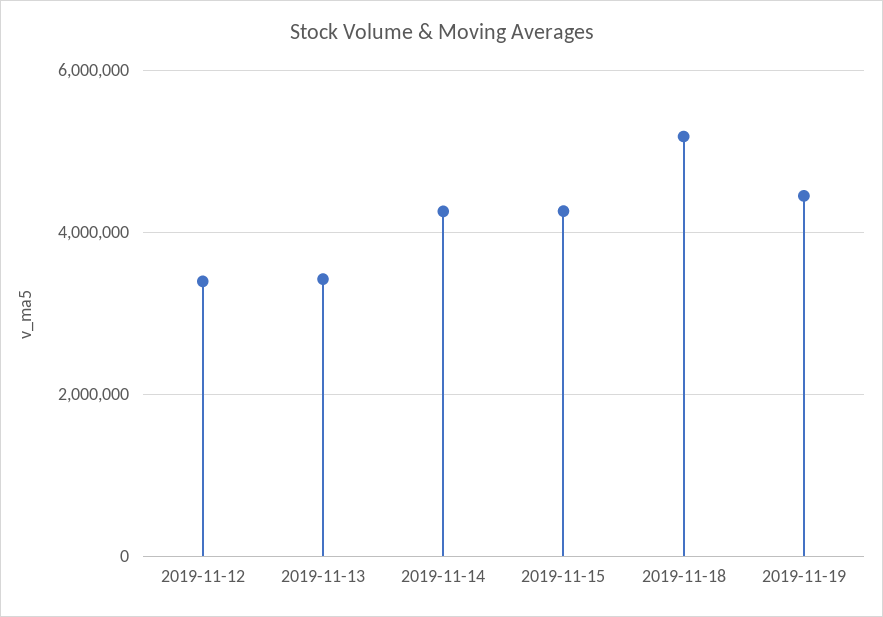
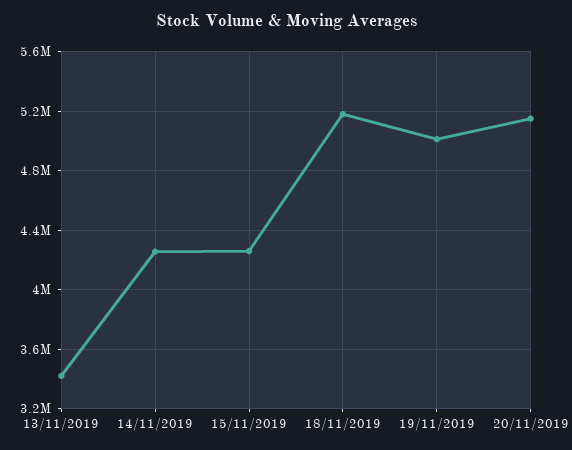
2019-11-12: 3400000 -> none
2019-11-19: 4400000 -> 5000000
20/11/2019: none -> 5150000

